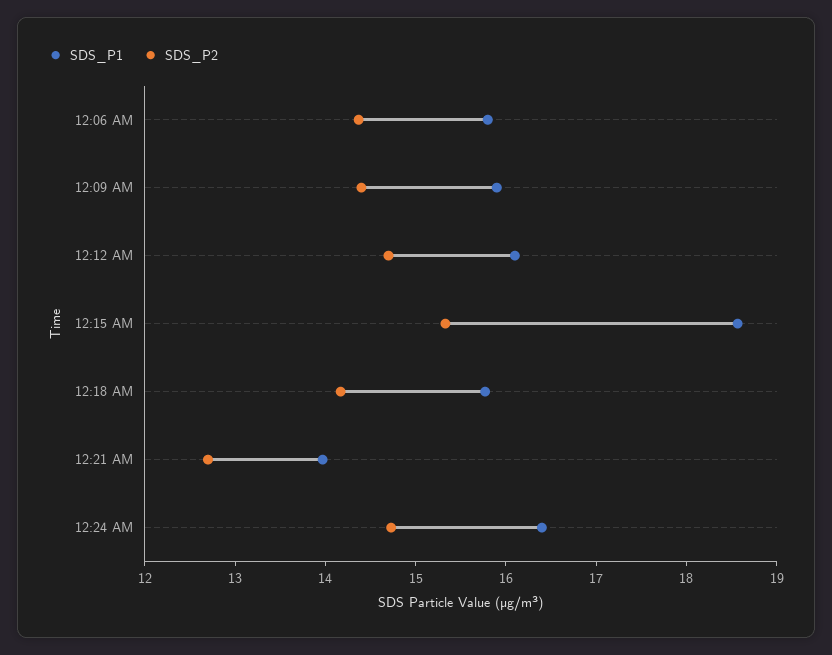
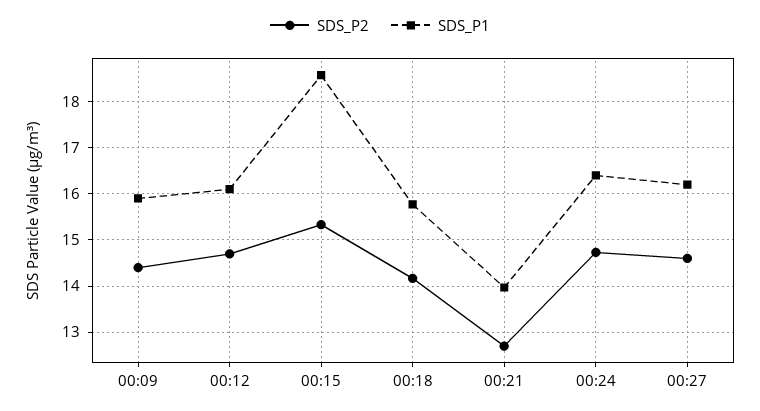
SDS_P1, 12:06 AM: 15.8 -> none
SDS_P2, 12:06 AM: 14.4 -> none
SDS_P2, 00:27: none -> 14.6
SDS_P1, 00:27: none -> 16.2

